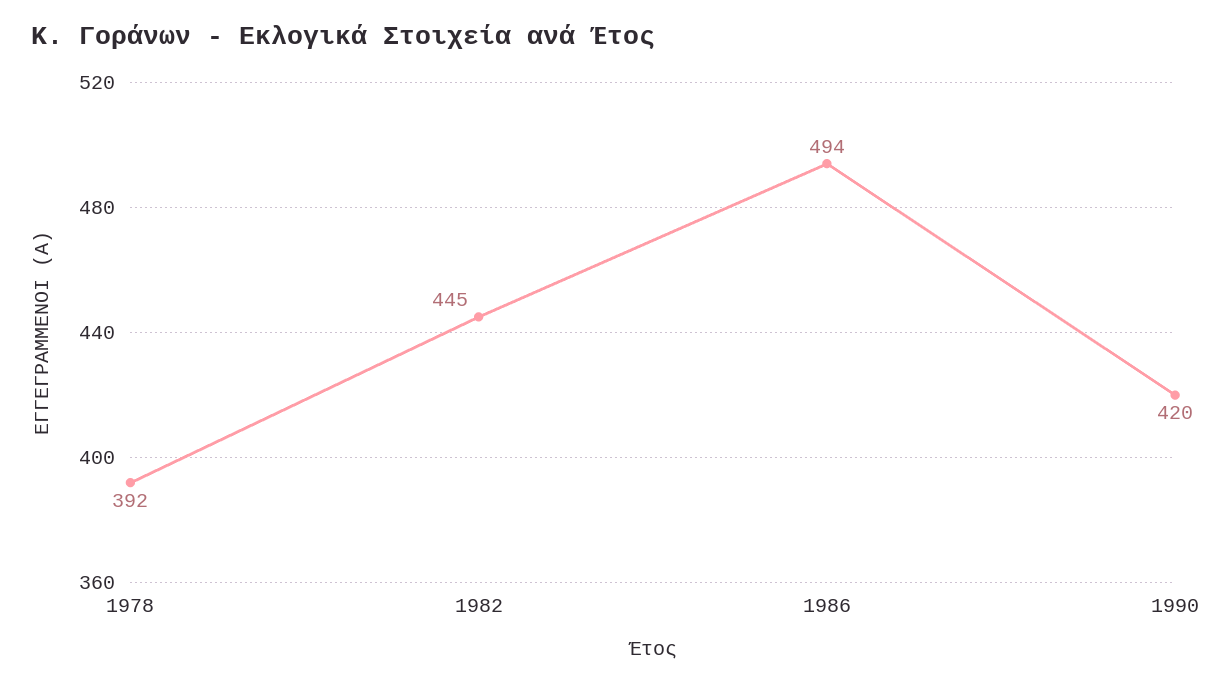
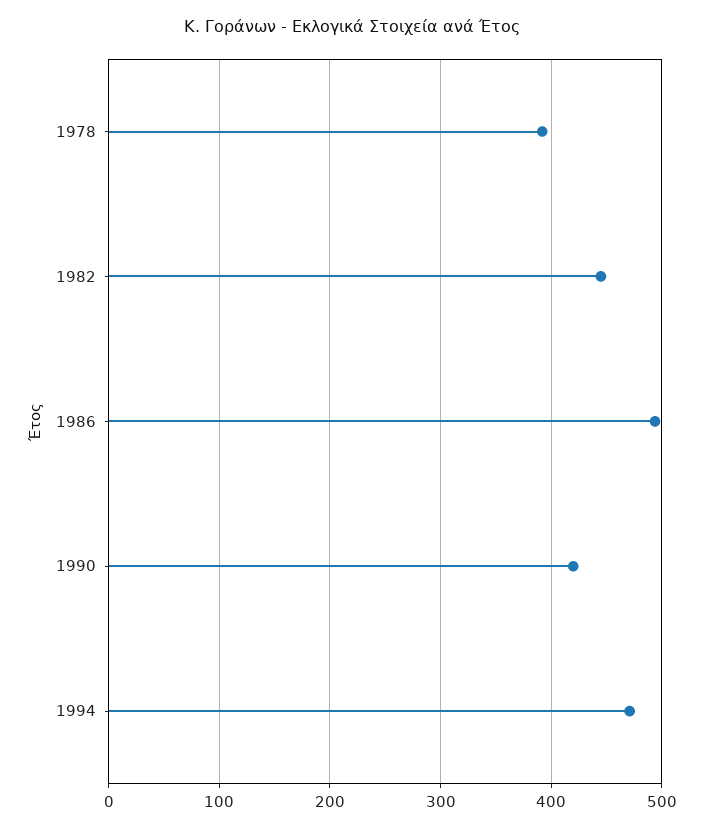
1994: none -> 470

